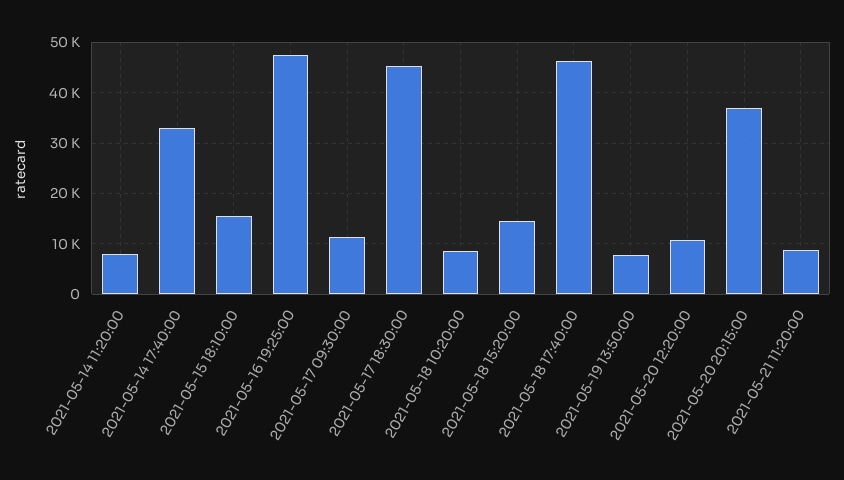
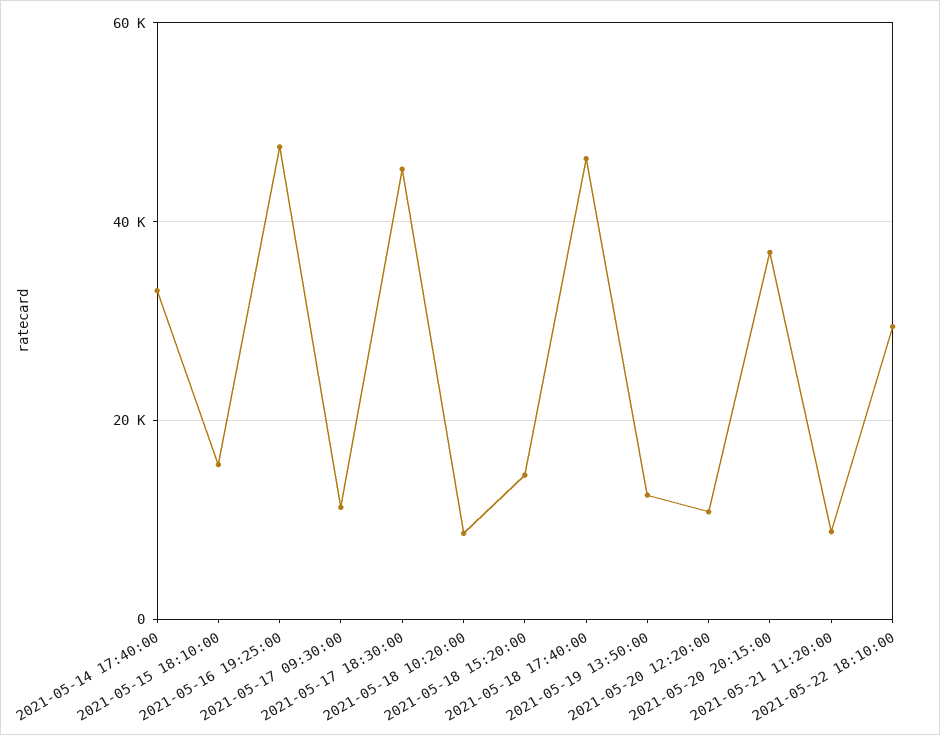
2021-05-14 11:20:00: 8000 -> none
2021-05-19 13:50:00: 8000 -> 12000
2021-05-22 18:10:00: none -> 30000

